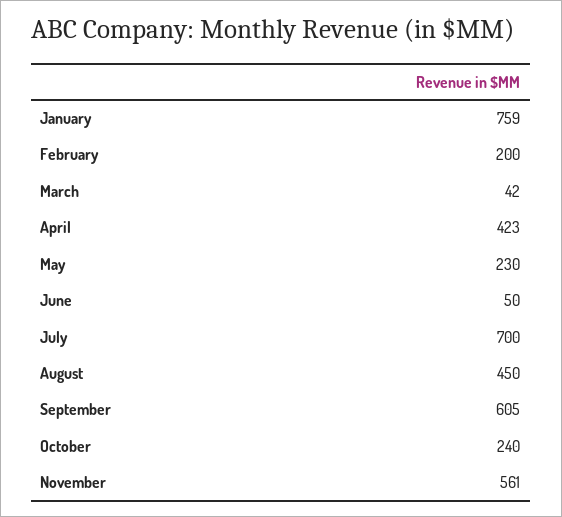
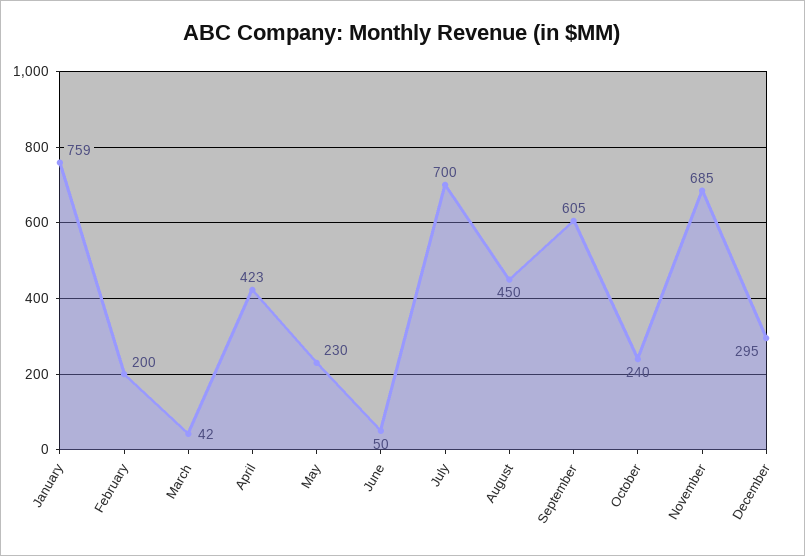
November: 561 -> 685
December: none -> 295

